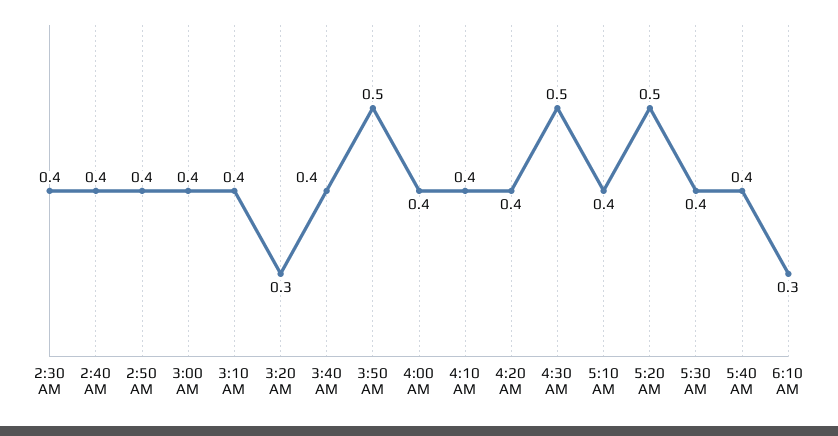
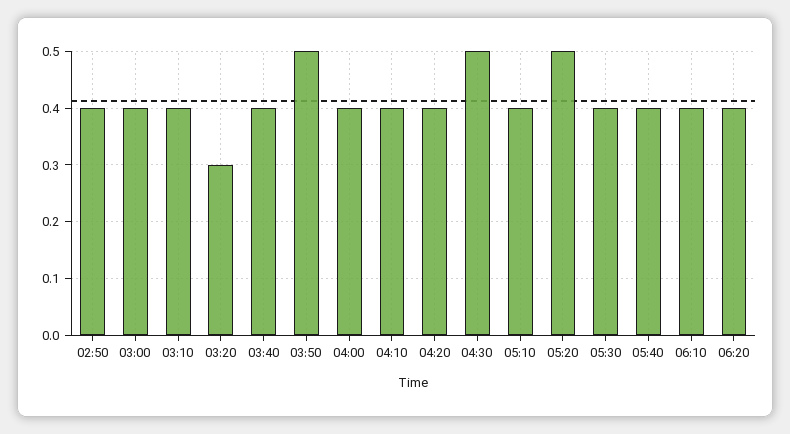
2:30 AM: 0.4 -> none
2:40 AM: 0.4 -> none
6:10 AM: 0.3 -> 0.4
06:20: none -> 0.4

